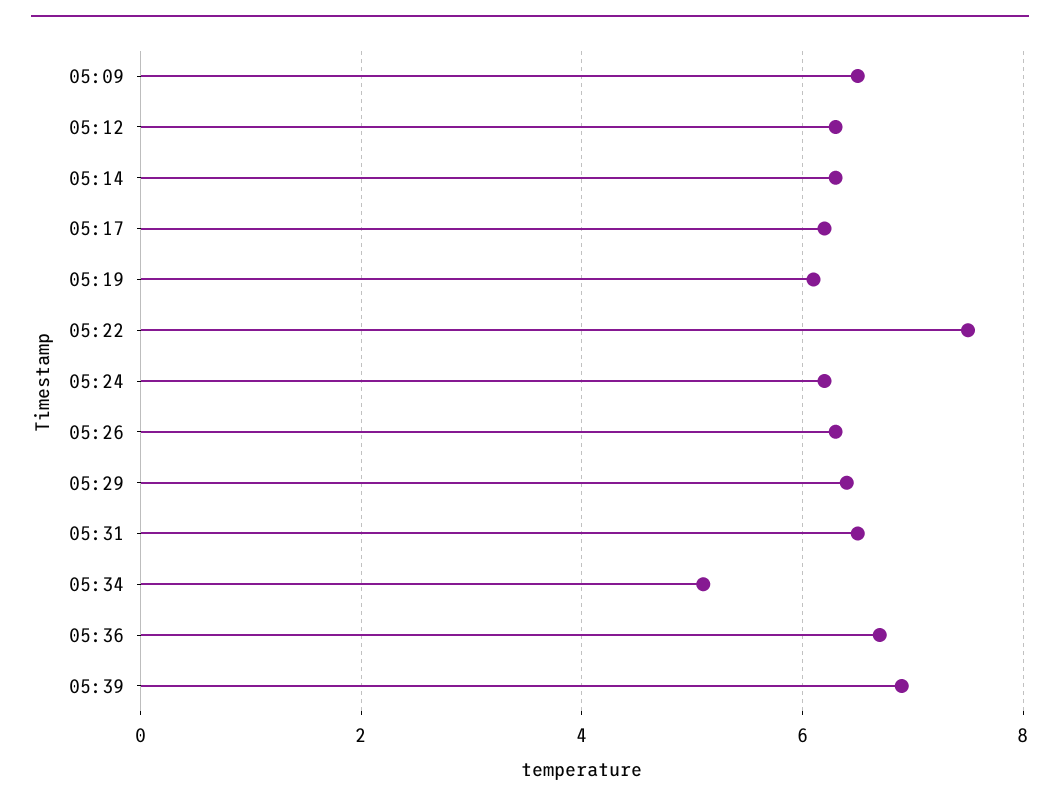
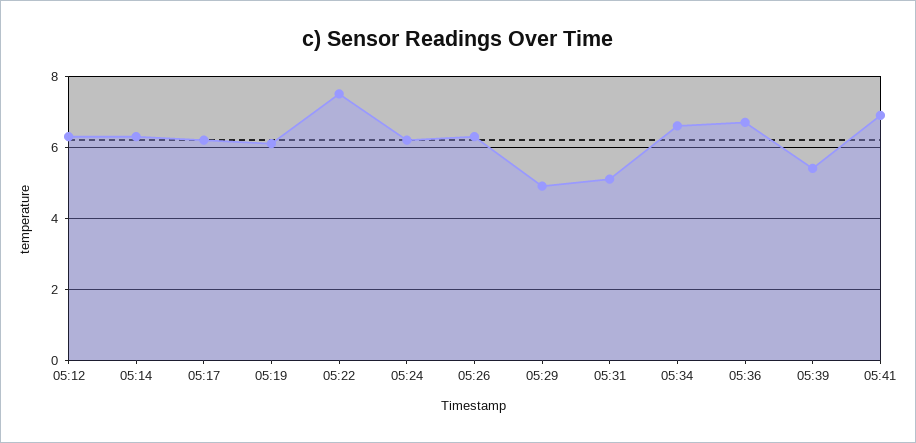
05:09: 6.5 -> none
05:29: 6.5 -> 5
05:31: 6.5 -> 5
05:34: 5 -> 6.5
05:39: 7 -> 5.5
05:41: none -> 7

